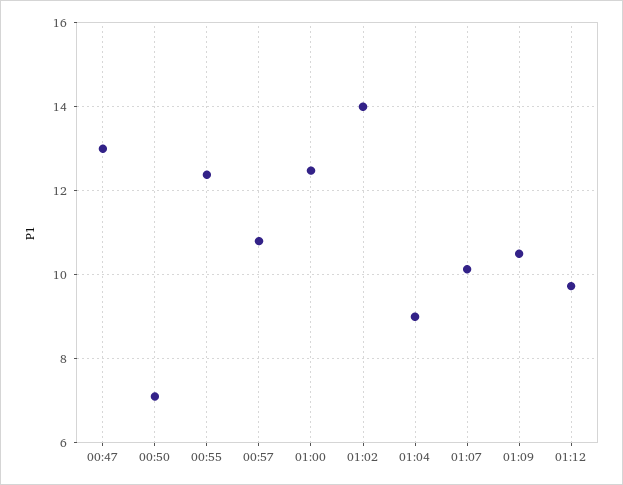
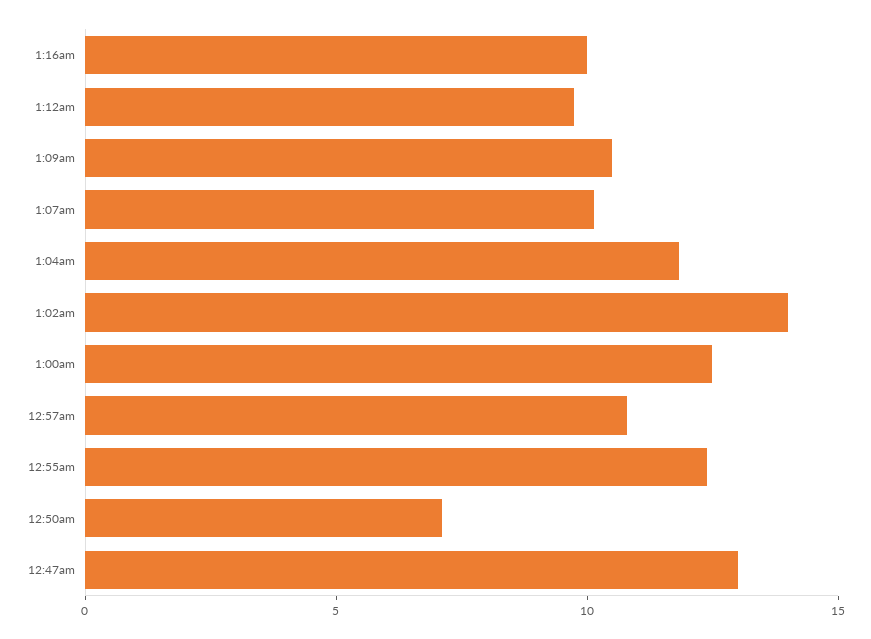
01:04: 9 -> 12
1:16am: none -> 10

